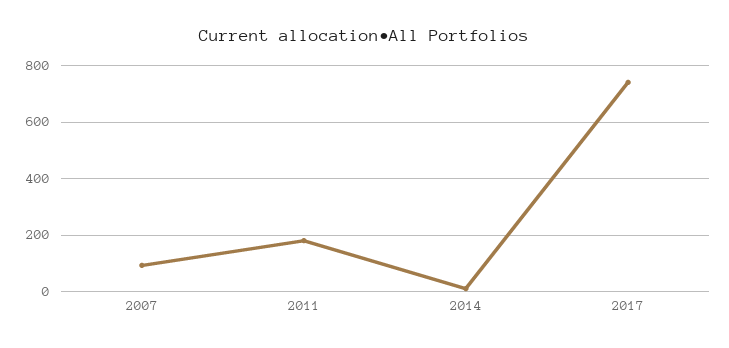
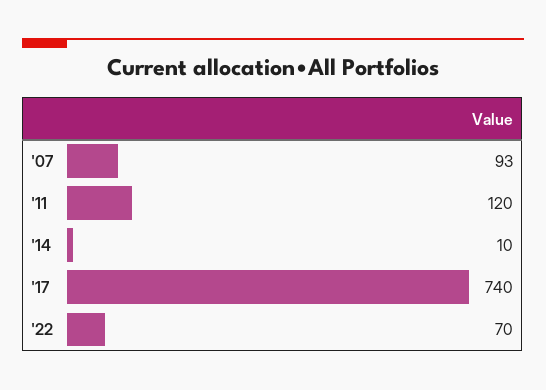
2011: 175 -> 120
'22: none -> 70

